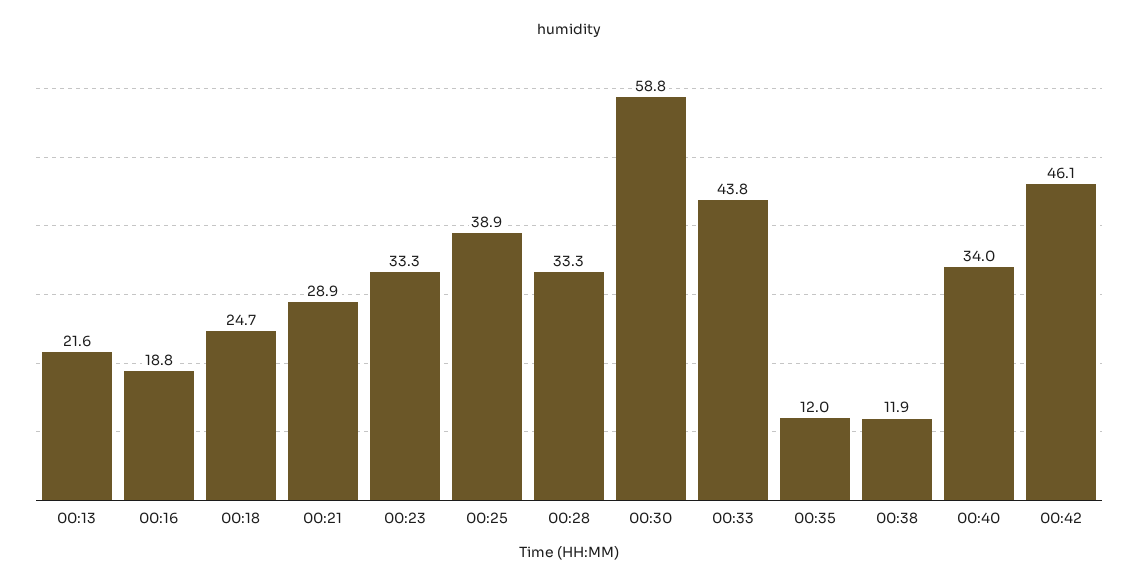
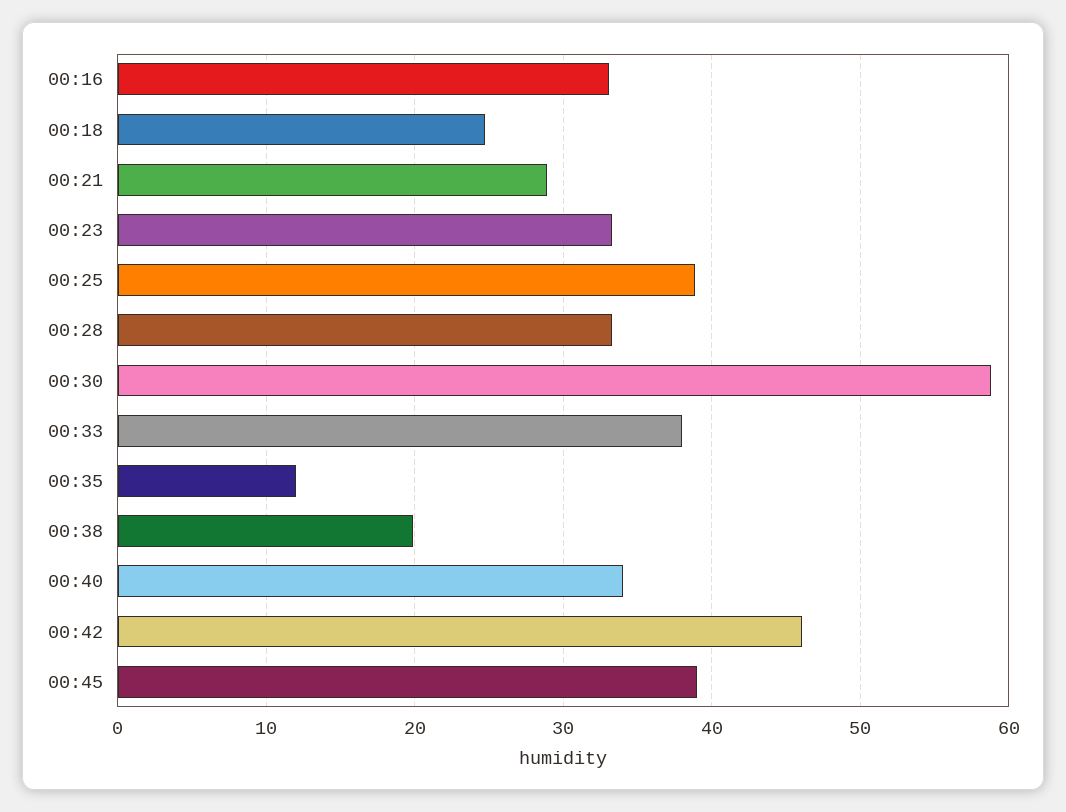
00:13: 21.6 -> none
00:16: 18.8 -> 33
00:33: 43.8 -> 38
00:38: 11.9 -> 20
00:45: none -> 39

